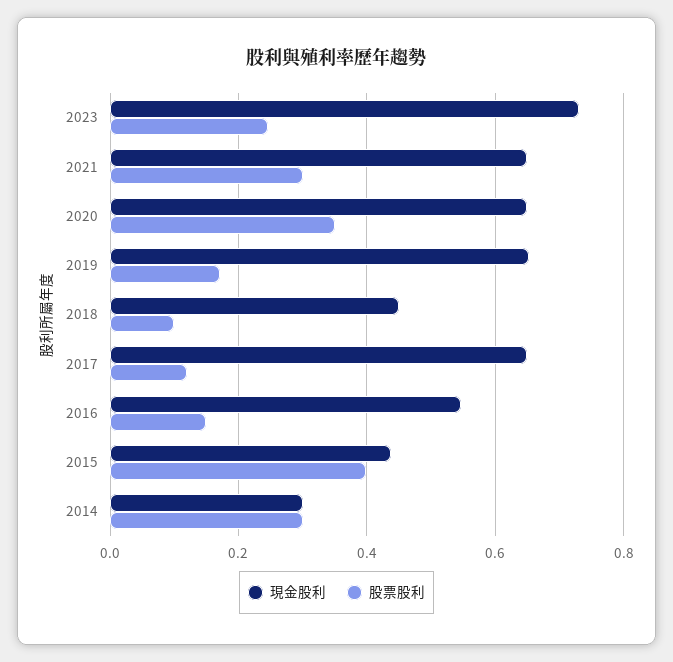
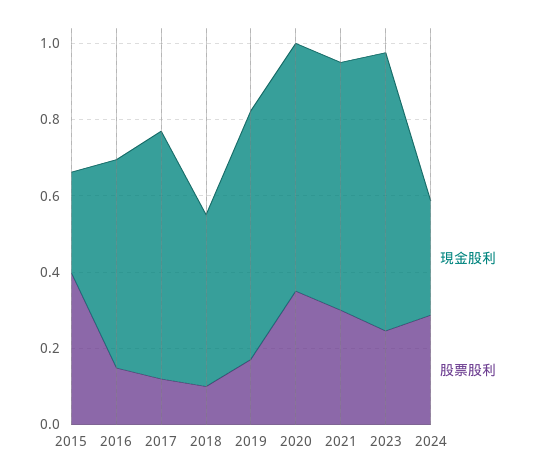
現金股利, 2015: 0.44 -> 0.25
現金股利, 2014: 0.3 -> none
股票股利, 2014: 0.3 -> none
現金股利, 2024: none -> 0.3
股票股利, 2024: none -> 0.3

